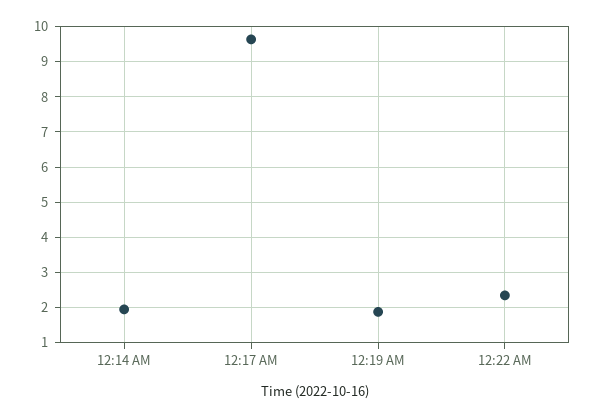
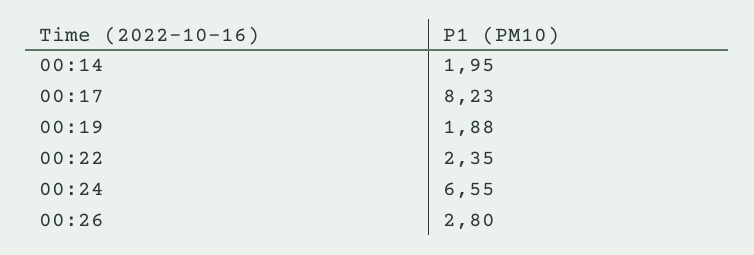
12:17 AM: 9.6 -> 8.23
00:24: none -> 6.55
00:26: none -> 2.8

